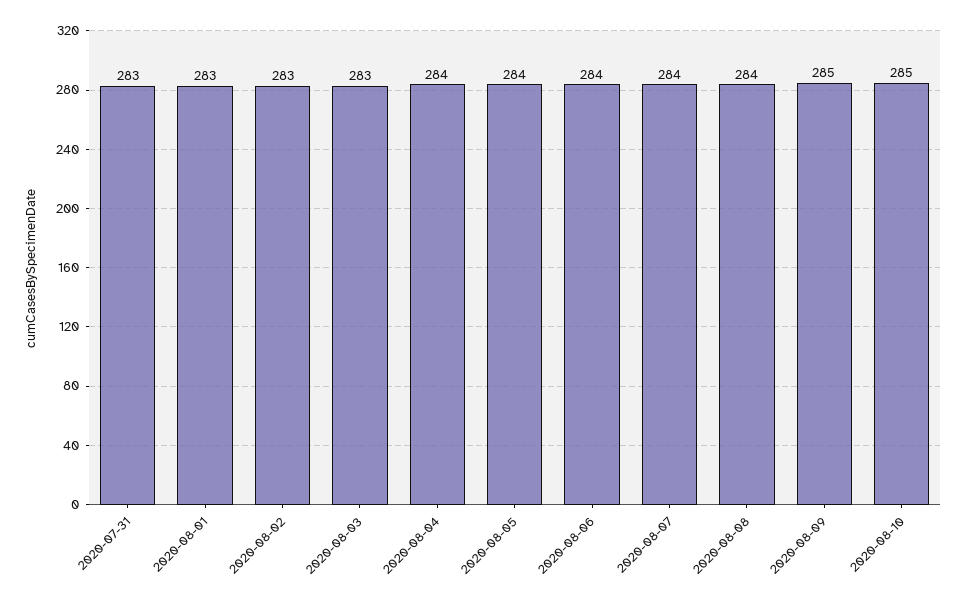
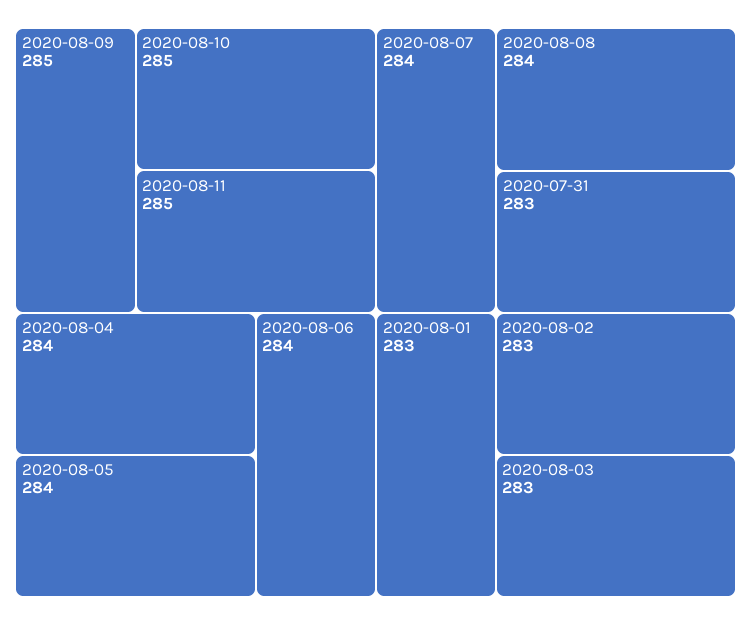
2020-08-11: none -> 285

